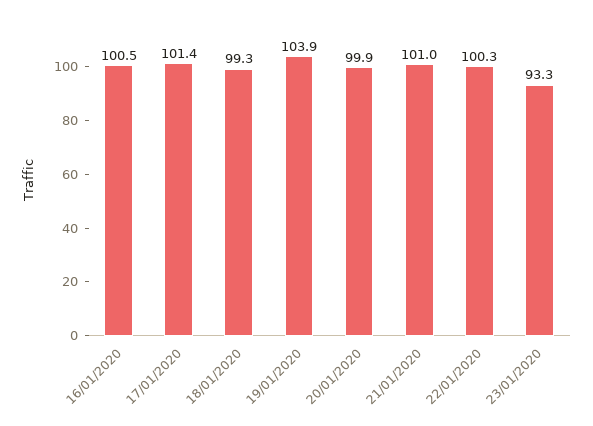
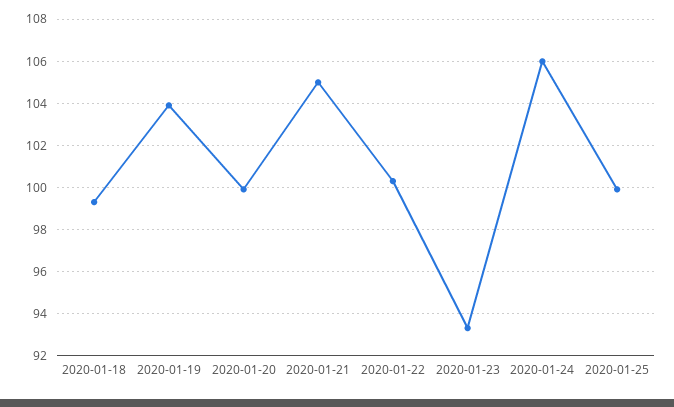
16/01/2020: 100.5 -> none
17/01/2020: 101.4 -> none
21/01/2020: 101 -> 105
2020-01-24: none -> 106
2020-01-25: none -> 100

